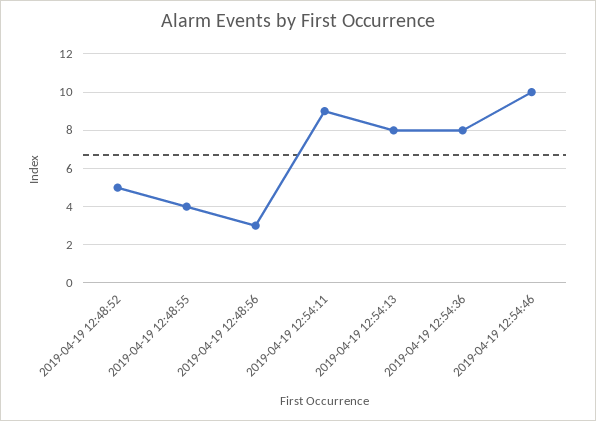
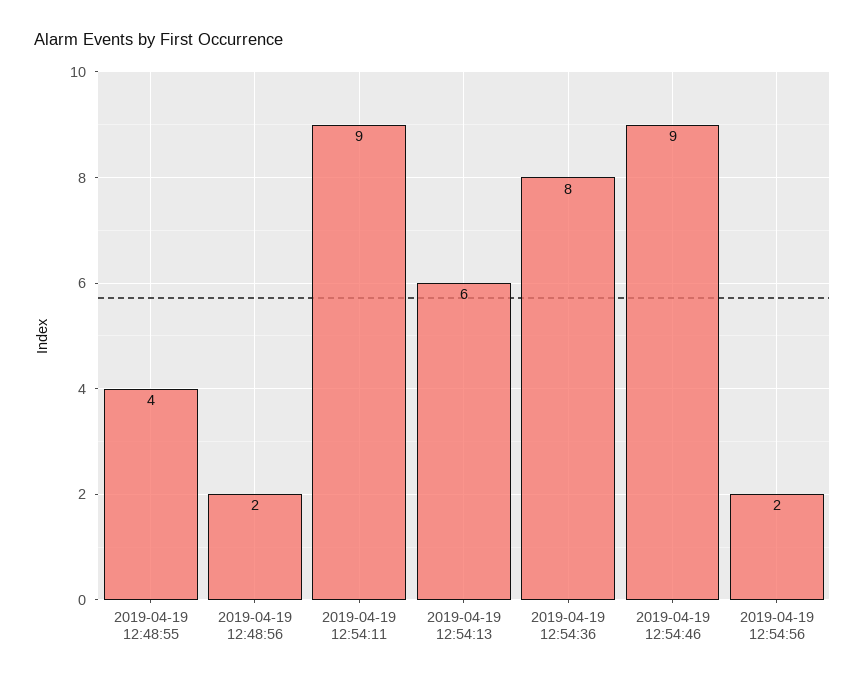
2019-04-19 12:48:52: 5 -> none
2019-04-19 12:48:56: 3 -> 2
2019-04-19 12:54:13: 8 -> 6
2019-04-19 12:54:46: 10 -> 9
2019-04-19 12:54:56: none -> 2

